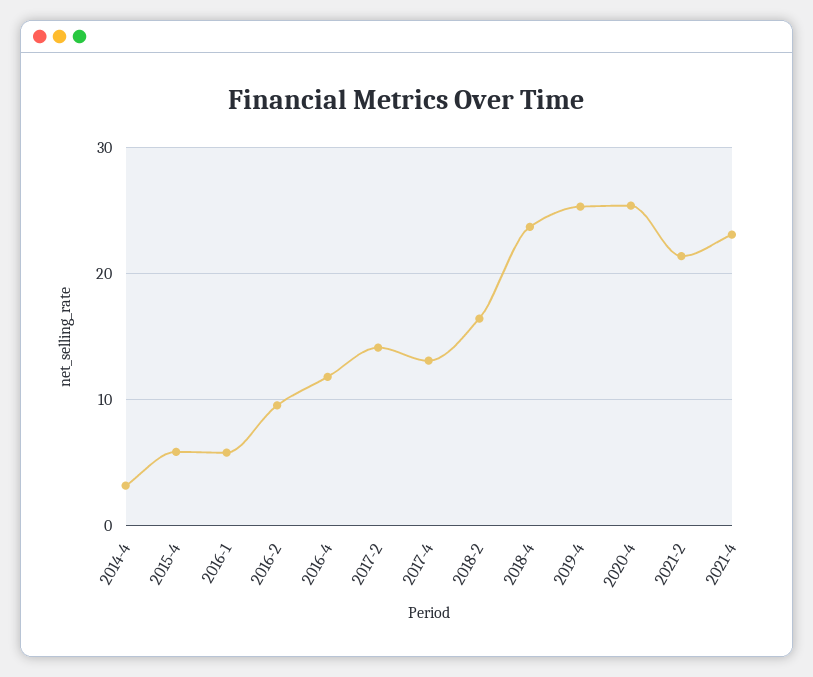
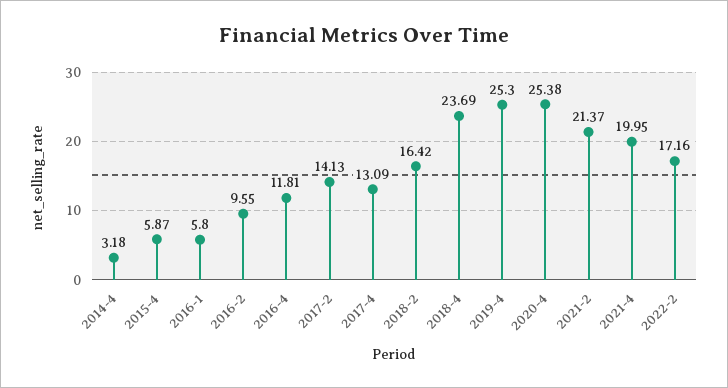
2021-4: 23 -> 19.95
2022-2: none -> 17.16

